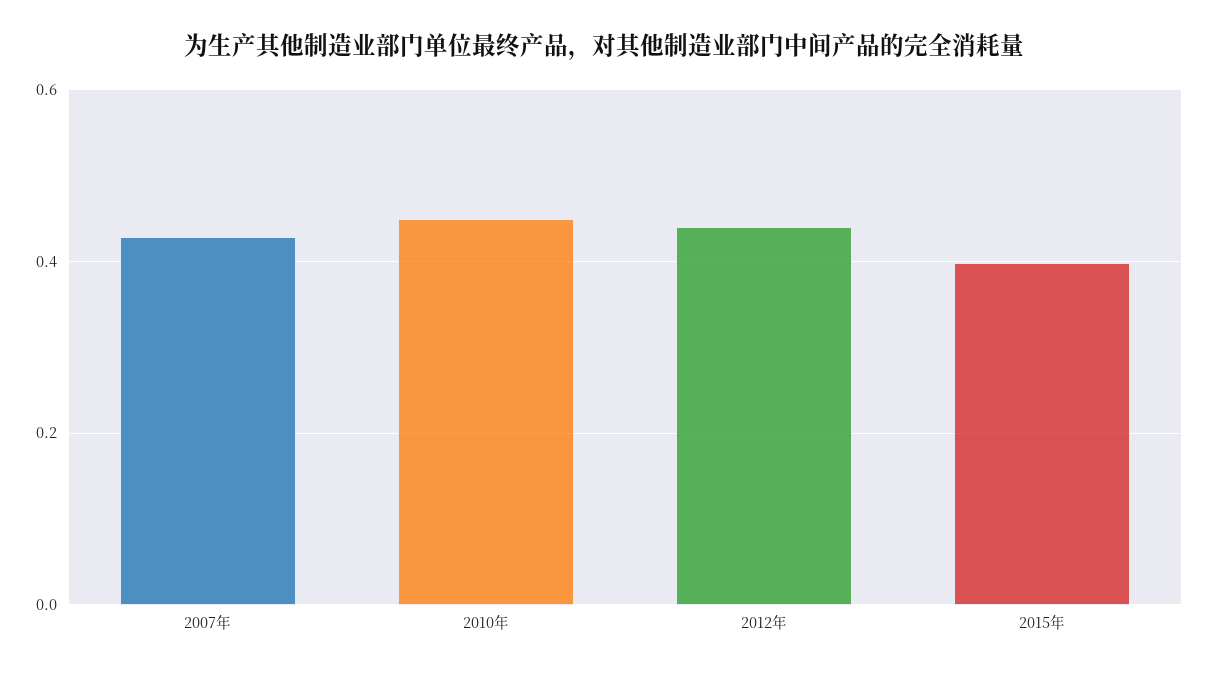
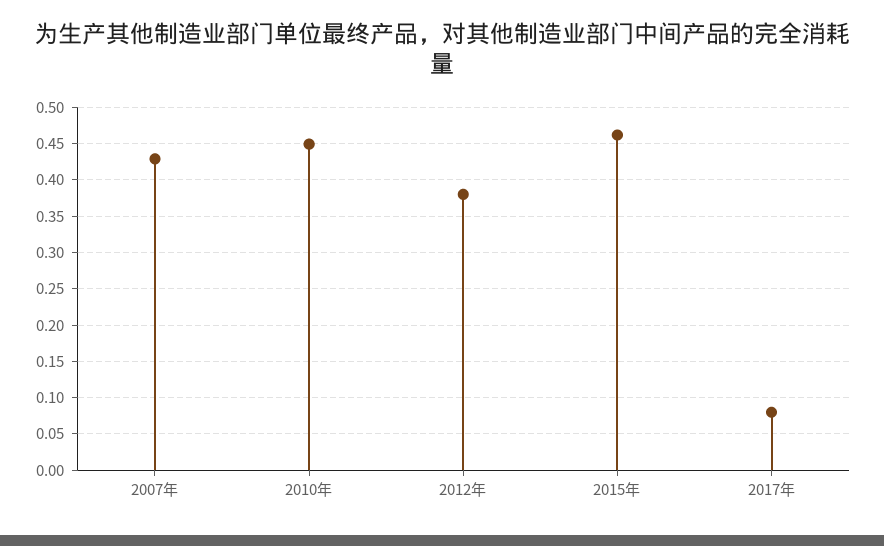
2012年: 0.44 -> 0.38
2015年: 0.4 -> 0.46
2017年: none -> 0.08

